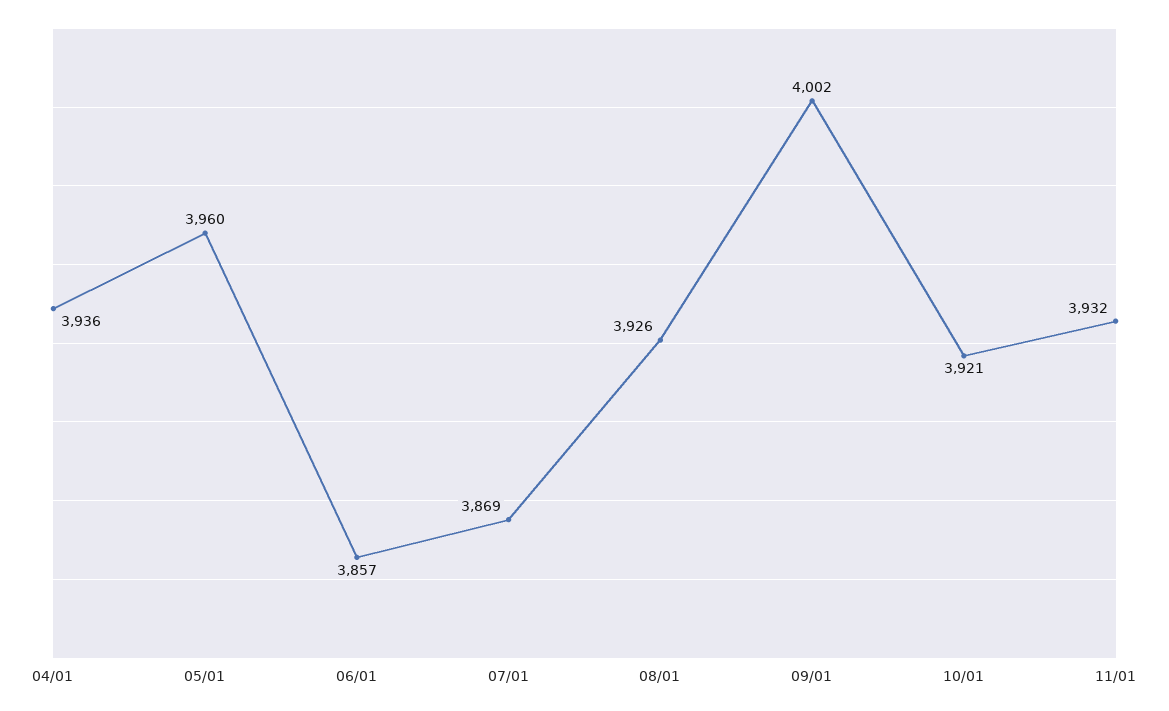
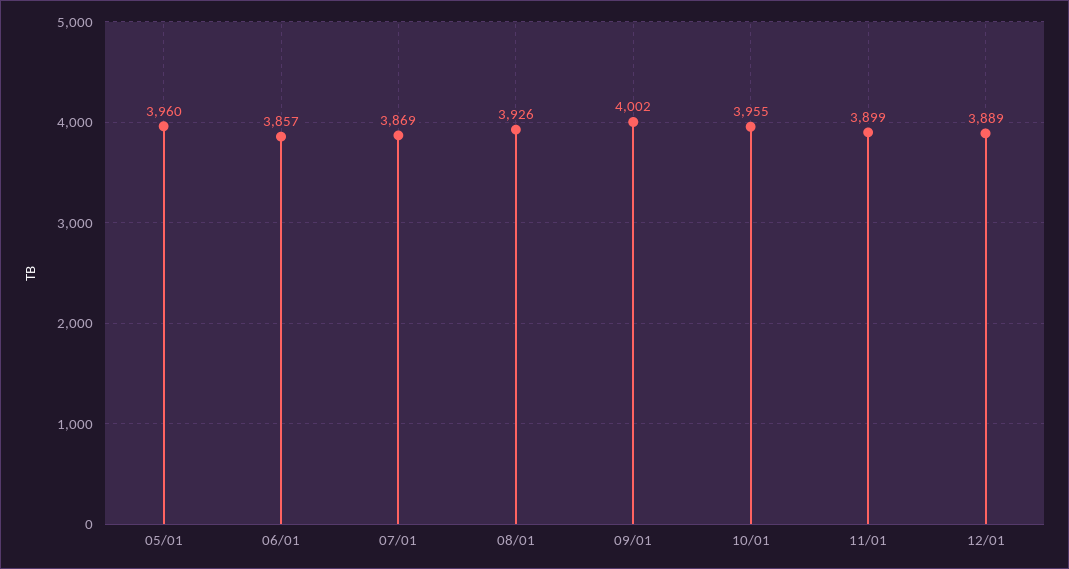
04/01: 3936 -> none
10/01: 3921 -> 3955
11/01: 3932 -> 3899
12/01: none -> 3889

